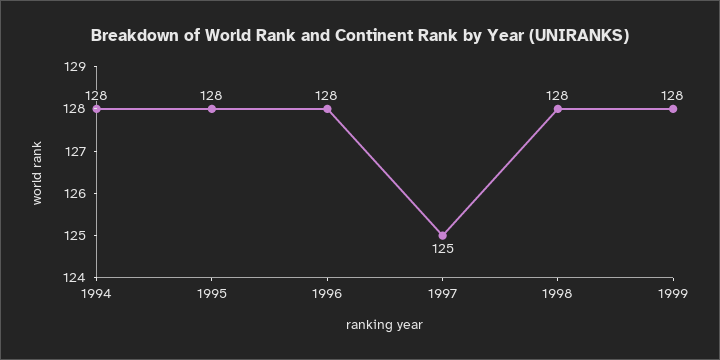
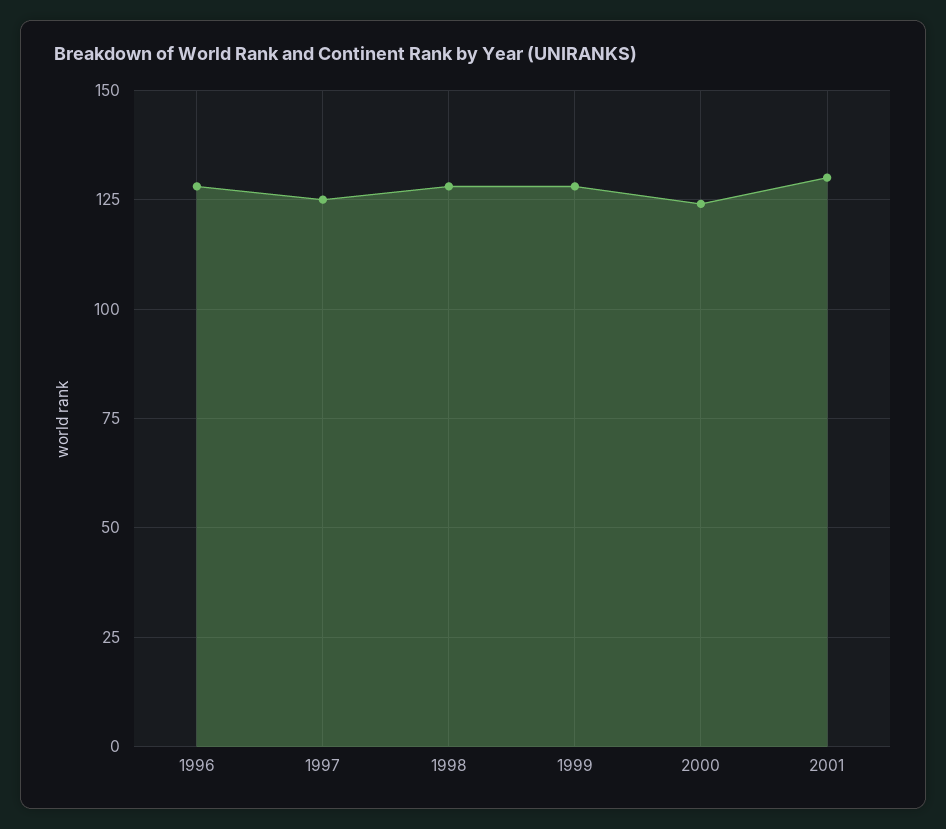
1994: 128 -> none
1995: 128 -> none
2000: none -> 125
2001: none -> 130

